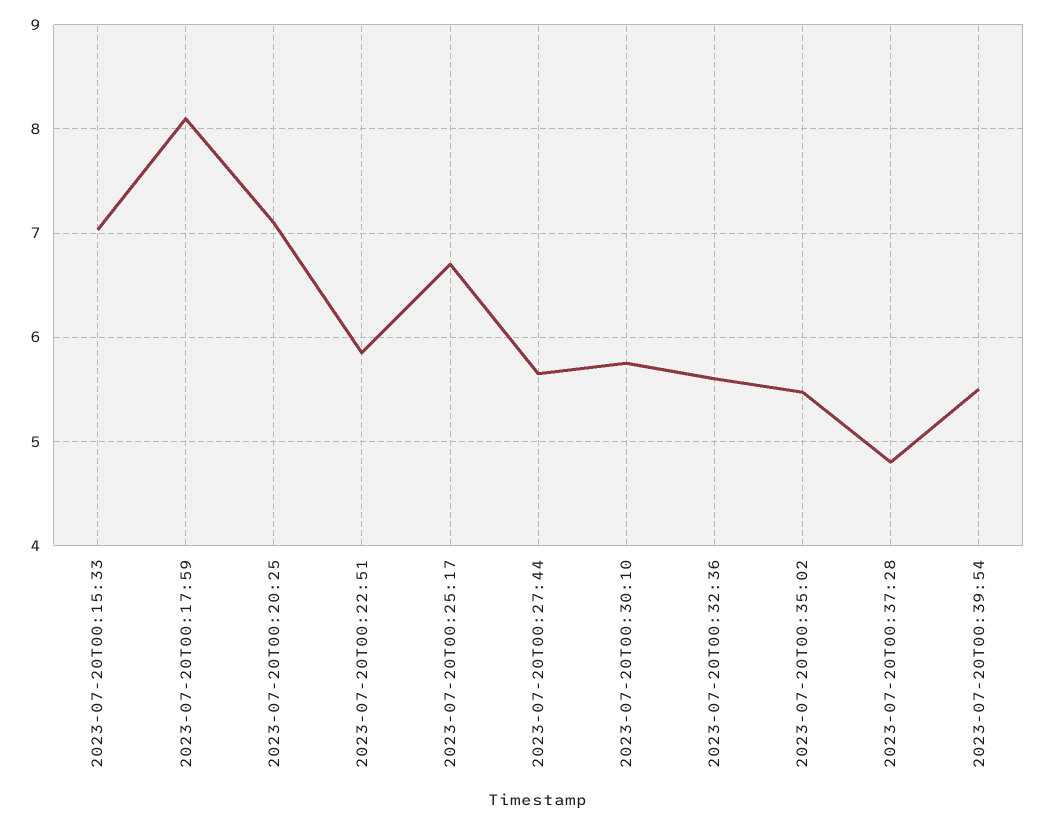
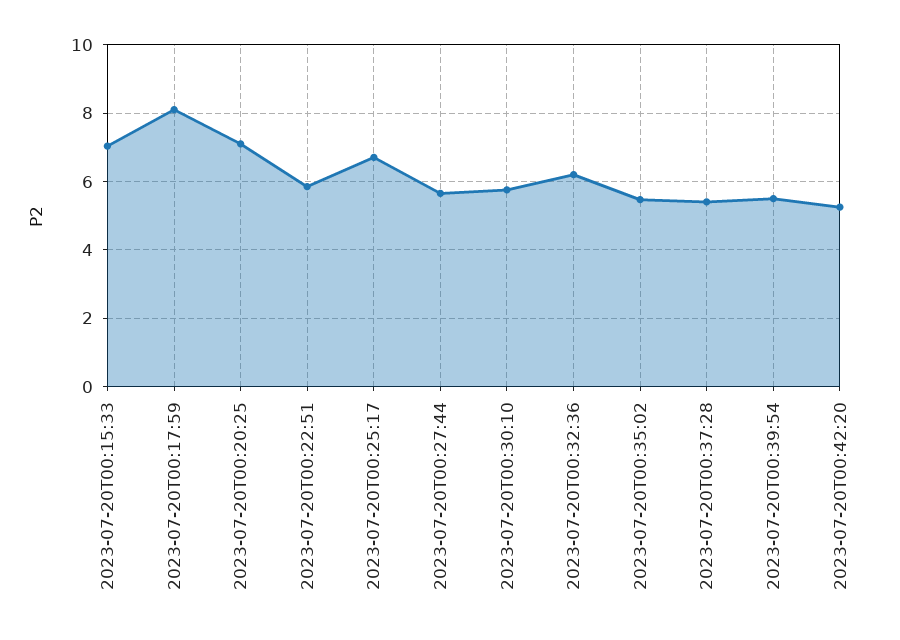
2023-07-20T00:32:36: 5.6 -> 6.2
2023-07-20T00:37:28: 4.8 -> 5.4
2023-07-20T00:42:20: none -> 5.2

